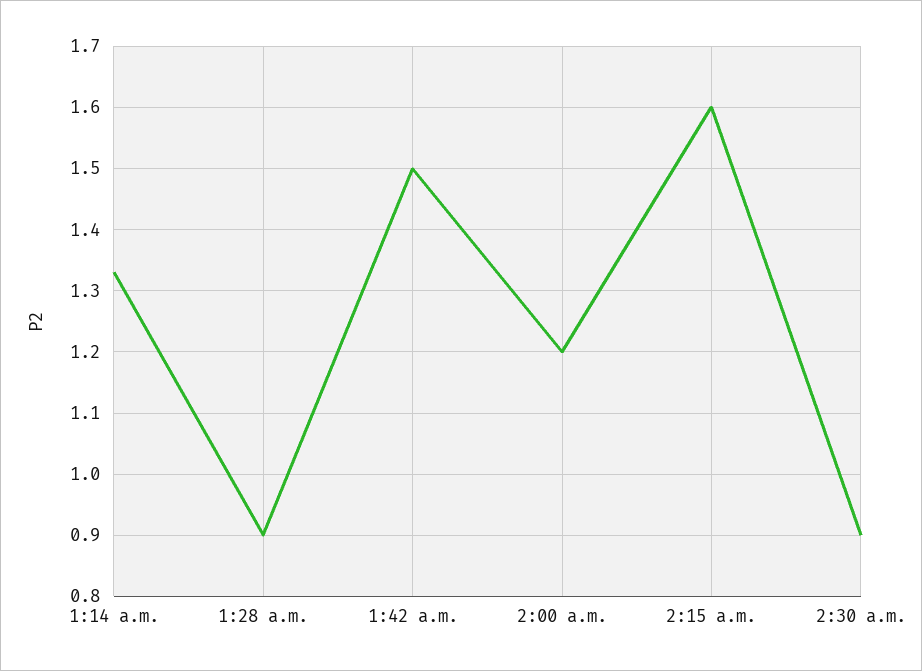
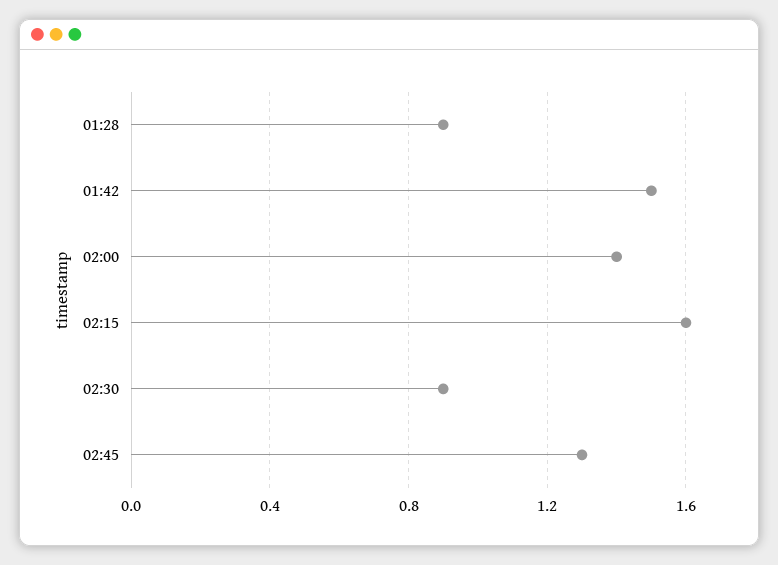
1:14 a.m.: 1.33 -> none
2:00 a.m.: 1.2 -> 1.4
02:45: none -> 1.3

